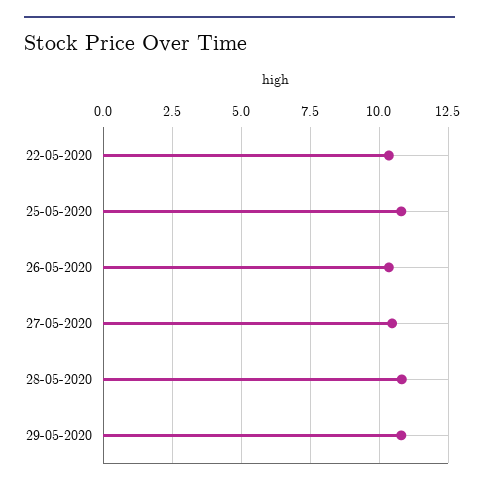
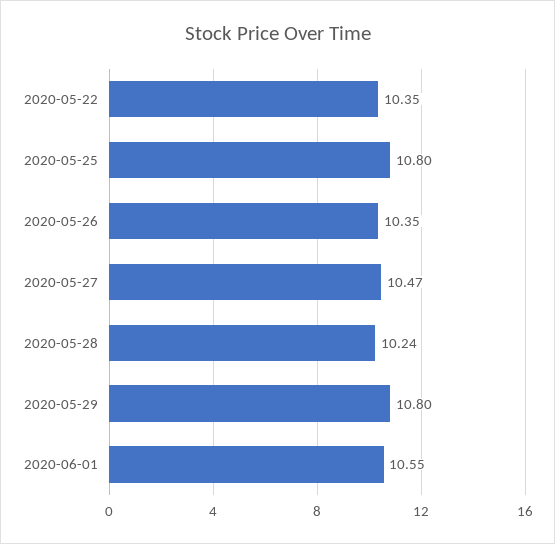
28-05-2020: 10.75 -> 10.24
2020-06-01: none -> 10.55

